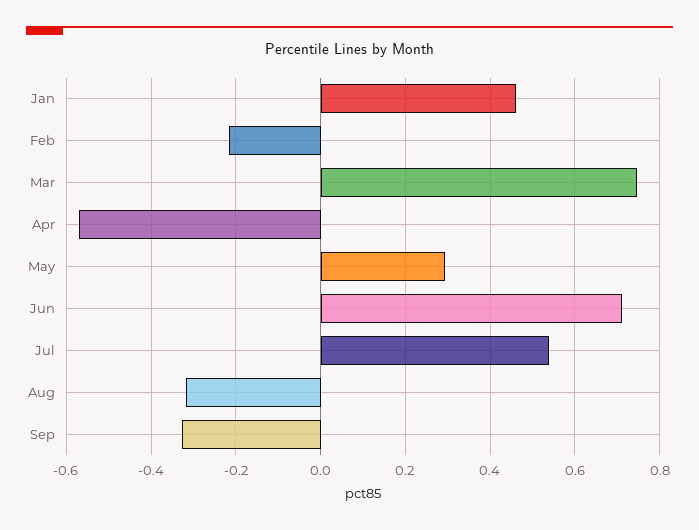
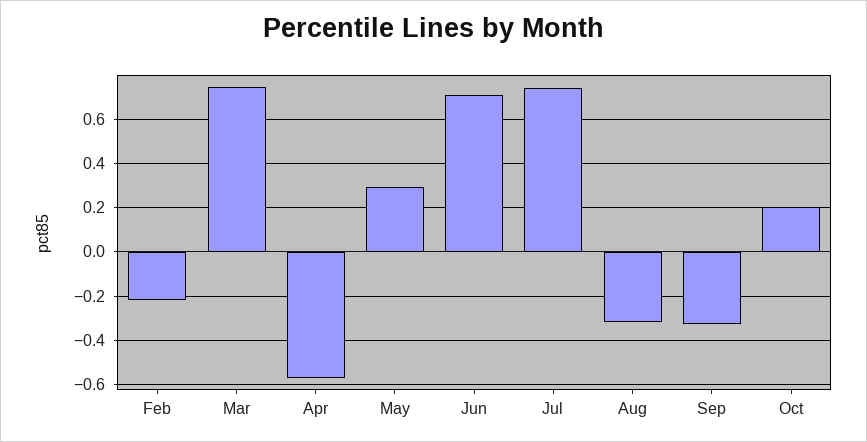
Jan: 0.46 -> none
Jul: 0.54 -> 0.75
Oct: none -> 0.2

